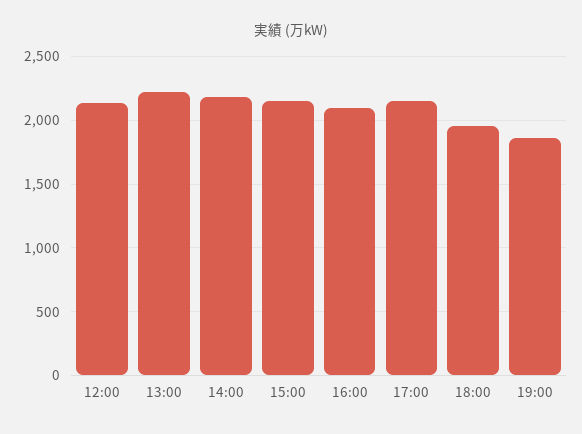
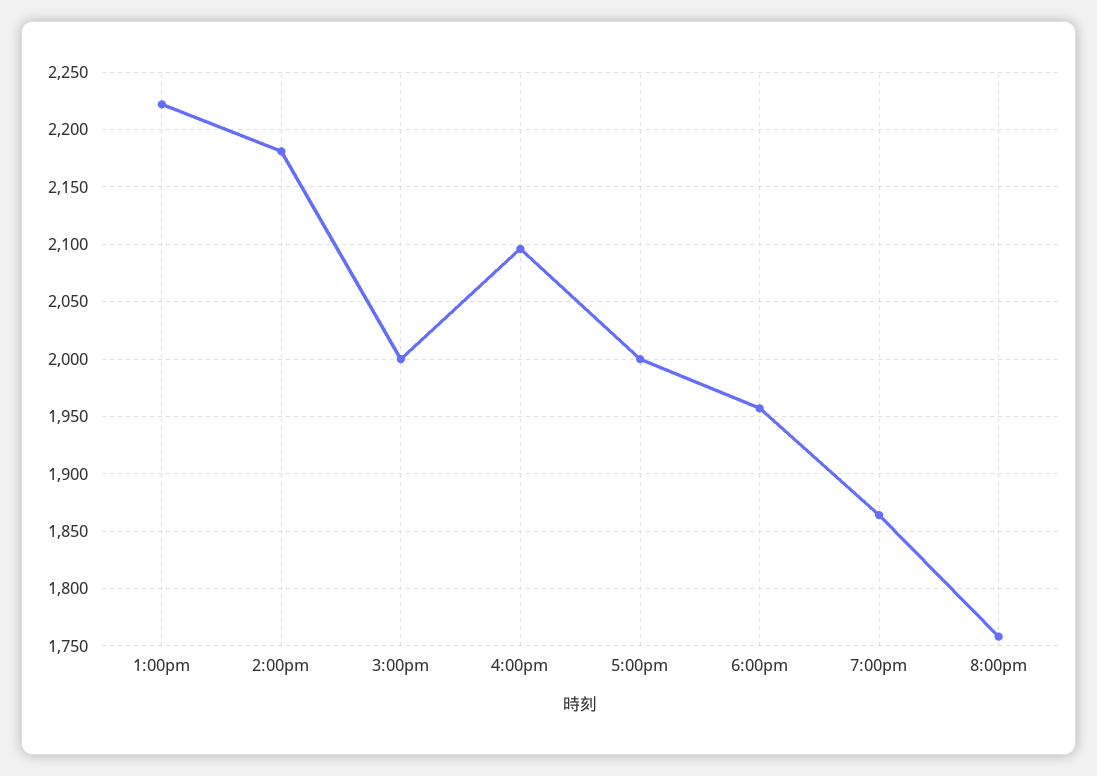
12:00: 2150 -> none
15:00: 2150 -> 2000
17:00: 2150 -> 2000
8:00pm: none -> 1760

